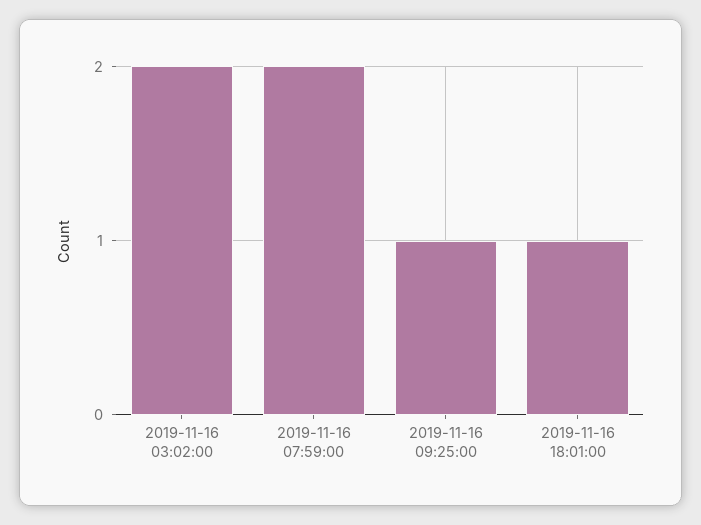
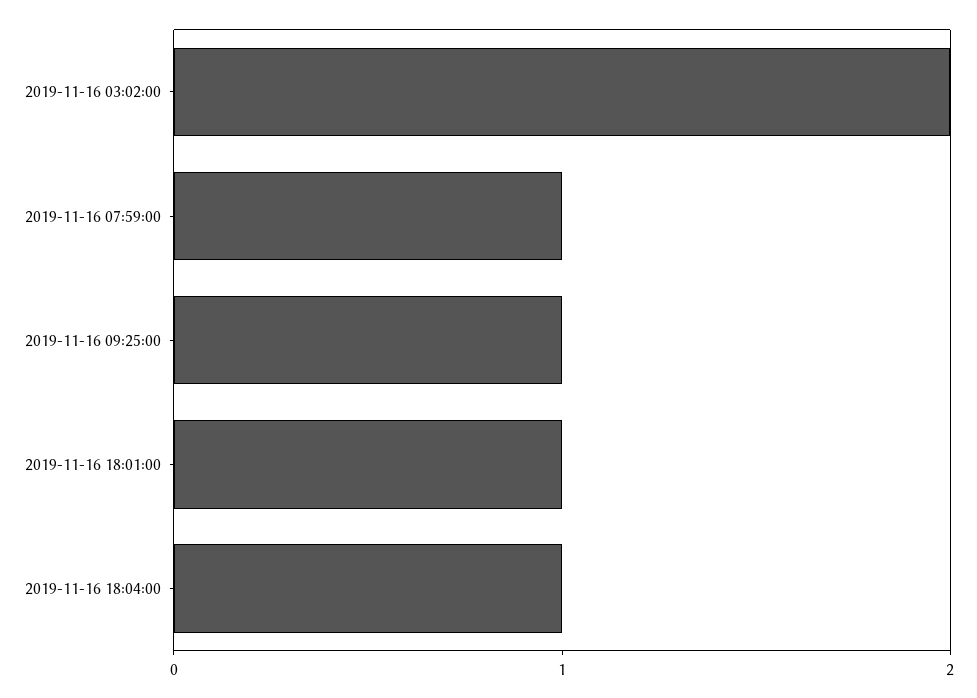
2019-11-16 07:59:00: 2 -> 1
2019-11-16 18:04:00: none -> 1

